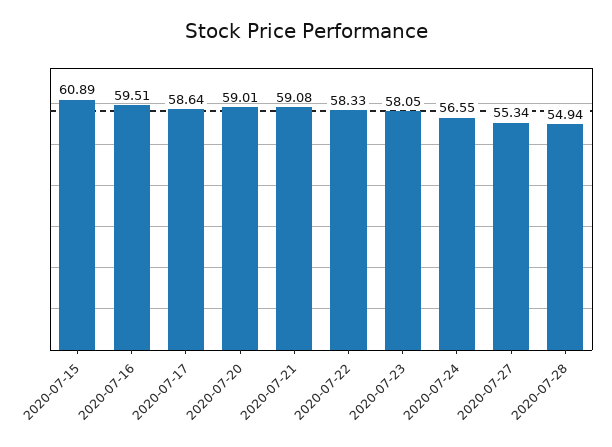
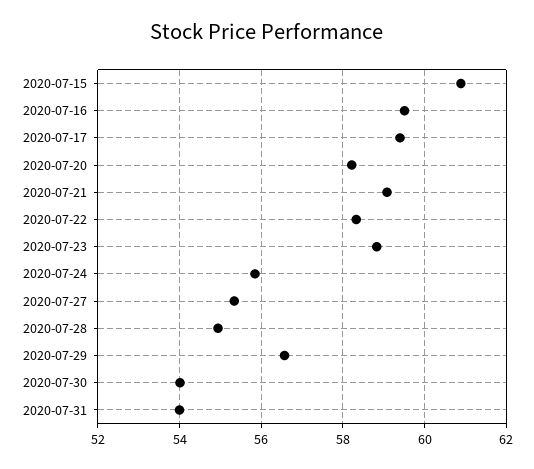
2020-07-17: 58.64 -> 59.4
2020-07-20: 59.01 -> 58.2
2020-07-23: 58.05 -> 58.8
2020-07-24: 56.55 -> 55.8
2020-07-29: none -> 56.6
2020-07-30: none -> 54
2020-07-31: none -> 54

